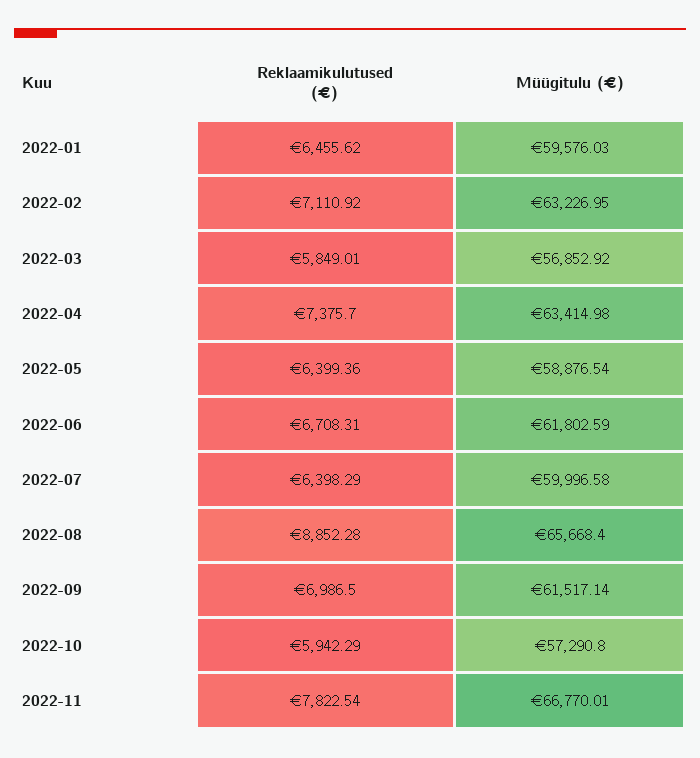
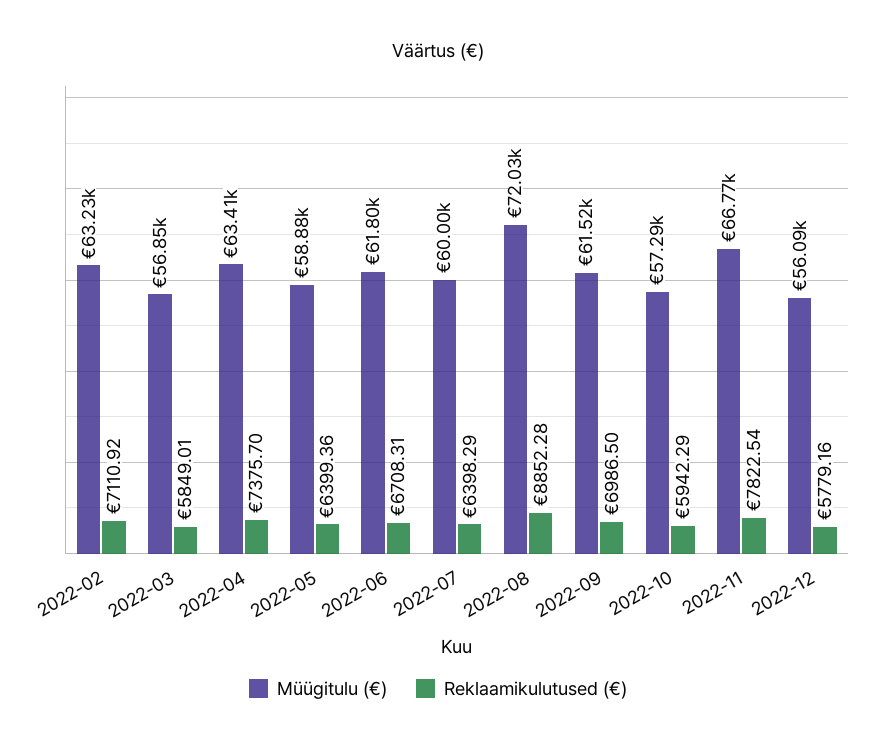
Reklaamikulutused (€), 2022-01: 6455.62 -> none
Müügitulu (€), 2022-01: 59576.03 -> none
Müügitulu (€), 2022-08: 65668.4 -> 72030
Müügitulu (€), 2022-12: none -> 56090
Reklaamikulutused (€), 2022-12: none -> 5779.16

